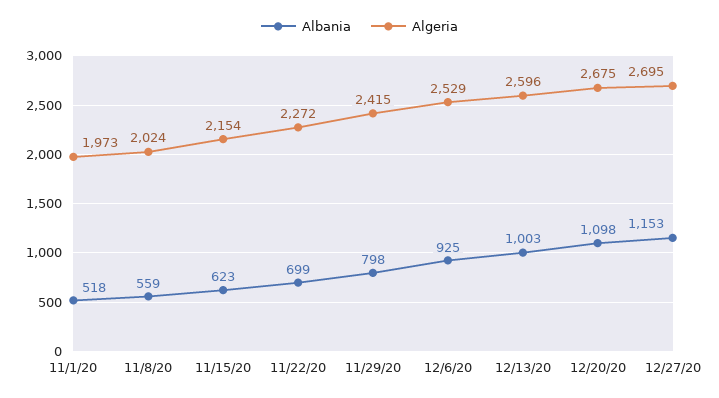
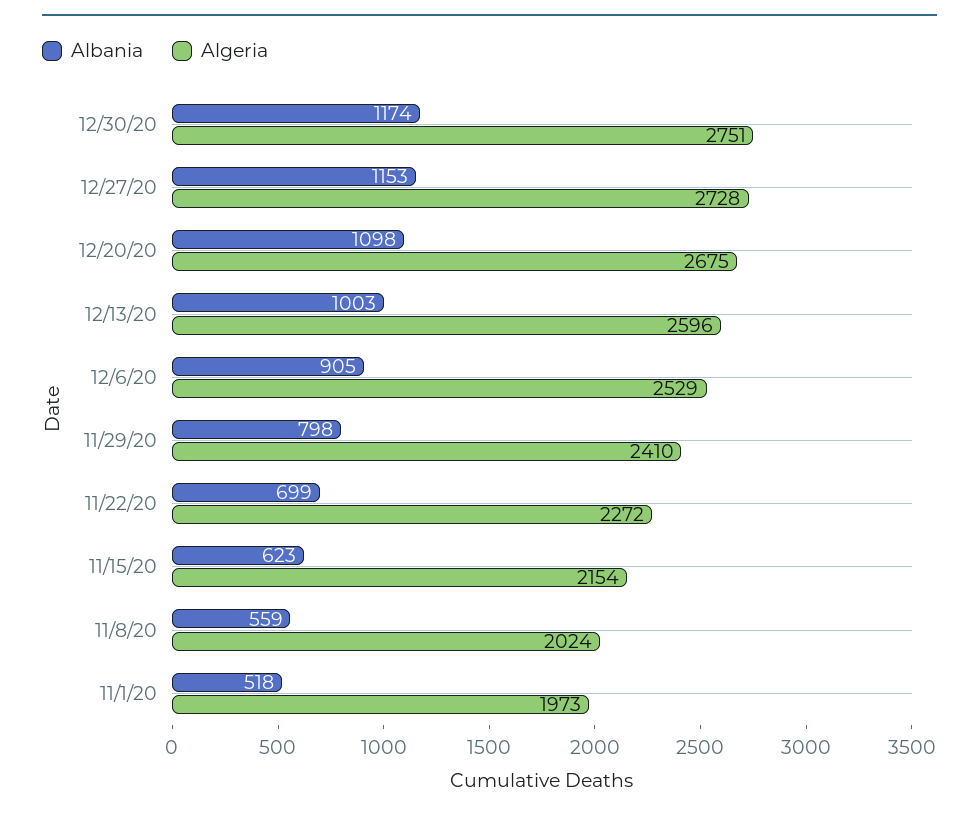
Algeria, 11/29/20: 2415 -> 2410
Albania, 12/6/20: 925 -> 905
Algeria, 12/27/20: 2695 -> 2728
Albania, 12/30/20: none -> 1174
Algeria, 12/30/20: none -> 2751

